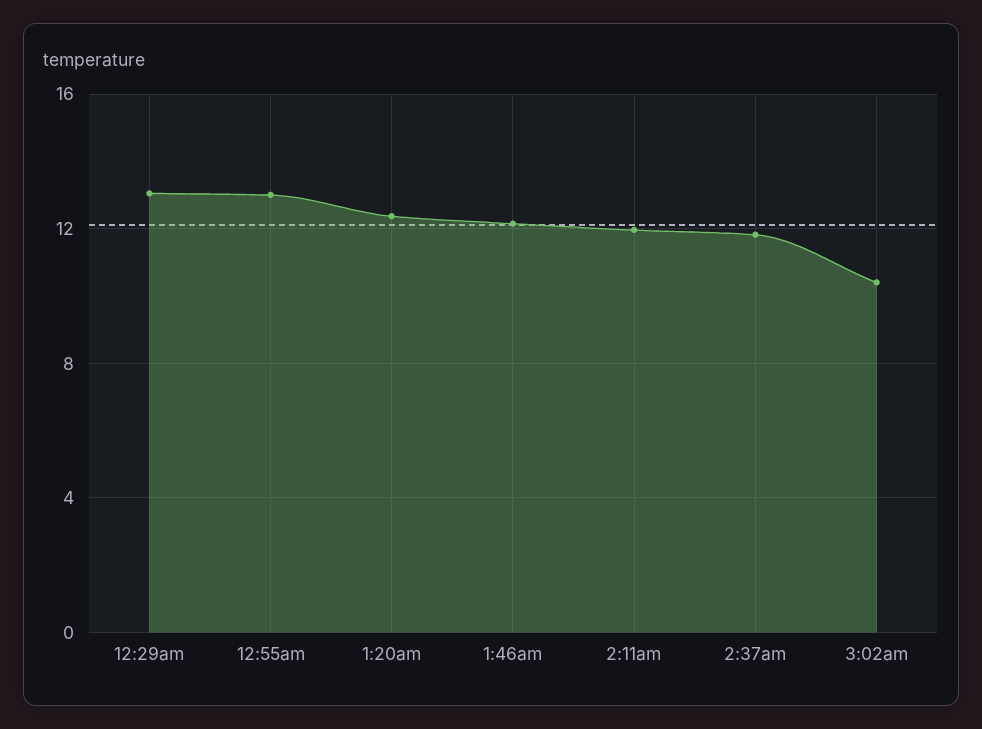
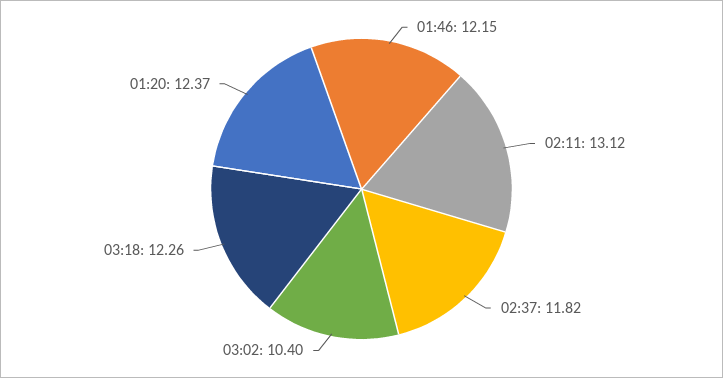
12:29am: 13 -> none
12:55am: 13 -> none
2:11am: 12 -> 13.12
03:18: none -> 12.26

